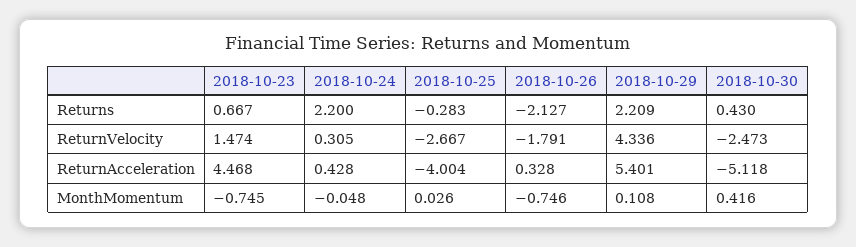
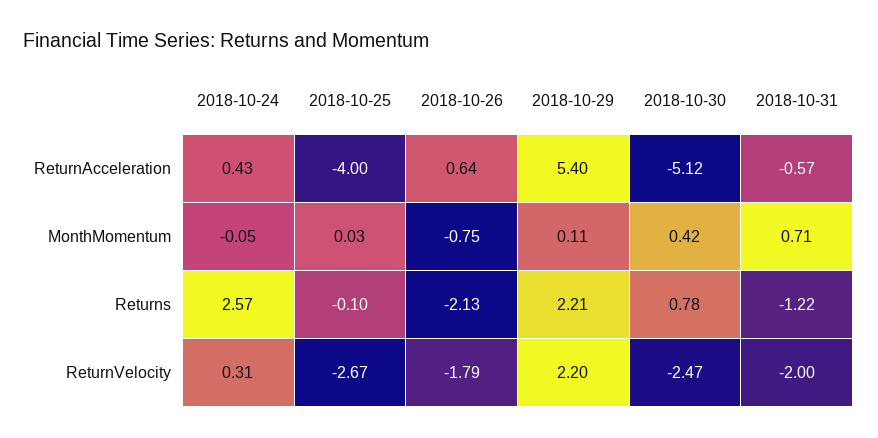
2018-10-23, Returns: 0.667 -> none
2018-10-24, Returns: 2.2 -> 2.57
2018-10-25, Returns: -0.283 -> -0.1
2018-10-30, Returns: 0.43 -> 0.78
2018-10-23, ReturnVelocity: 1.474 -> none
2018-10-29, ReturnVelocity: 4.336 -> 2.2
2018-10-23, ReturnAcceleration: 4.468 -> none
2018-10-26, ReturnAcceleration: 0.328 -> 0.64
2018-10-23, MonthMomentum: -0.745 -> none
2018-10-31, ReturnAcceleration: none -> -0.57
2018-10-31, MonthMomentum: none -> 0.71
2018-10-31, Returns: none -> -1.22
2018-10-31, ReturnVelocity: none -> -2

